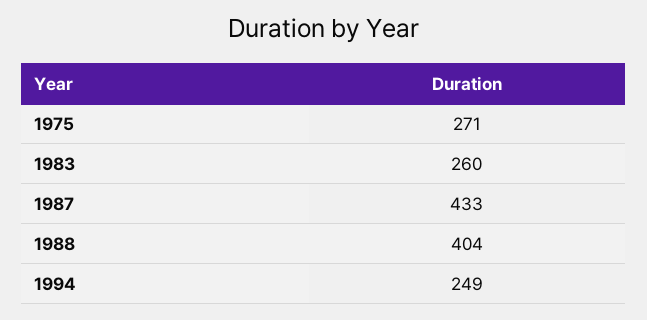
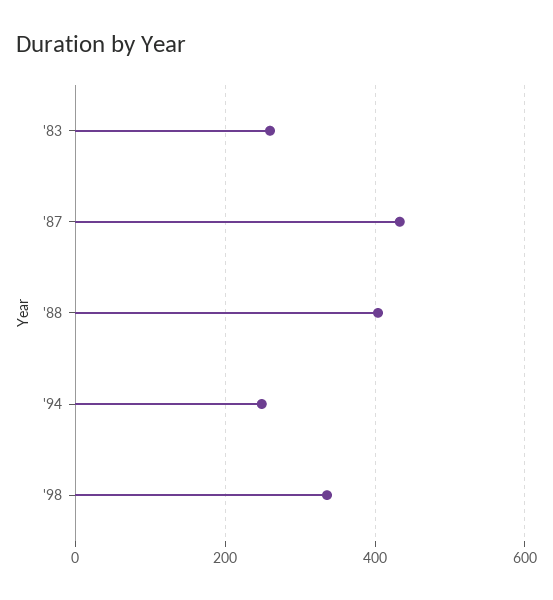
1975: 271 -> none
'98: none -> 340

